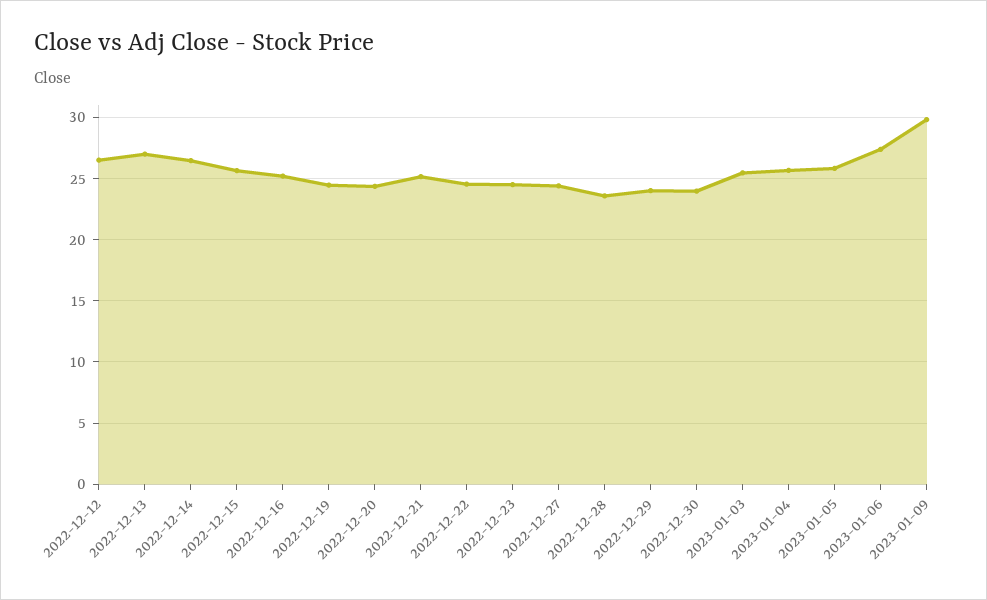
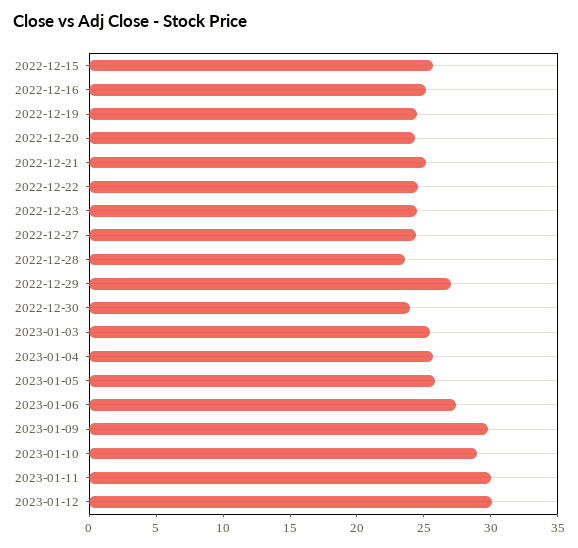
2022-12-12: 26.5 -> none
2022-12-13: 27 -> none
2022-12-14: 26.5 -> none
2022-12-29: 24 -> 27
2023-01-10: none -> 29
2023-01-11: none -> 30
2023-01-12: none -> 30

